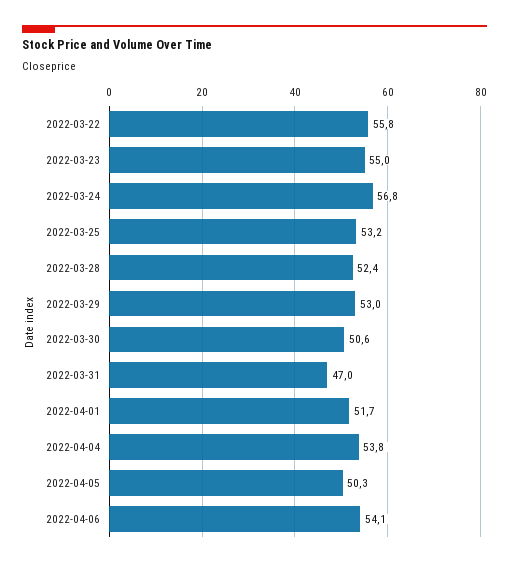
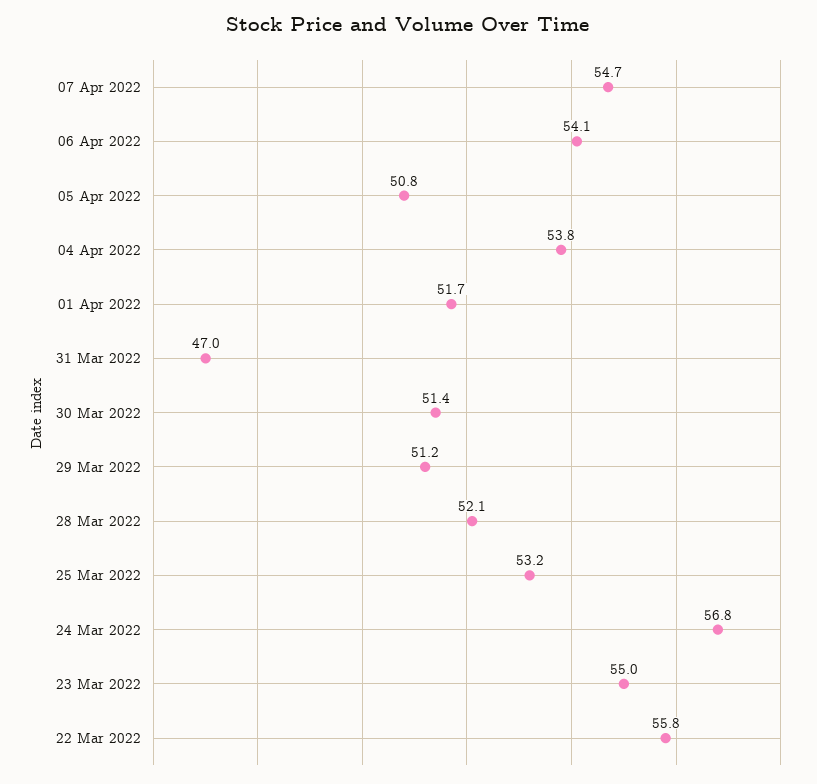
2022-03-28: 52.4 -> 52.1
2022-03-29: 53 -> 51.2
2022-03-30: 50.6 -> 51.4
2022-04-05: 50.3 -> 50.8
07 Apr 2022: none -> 54.7

